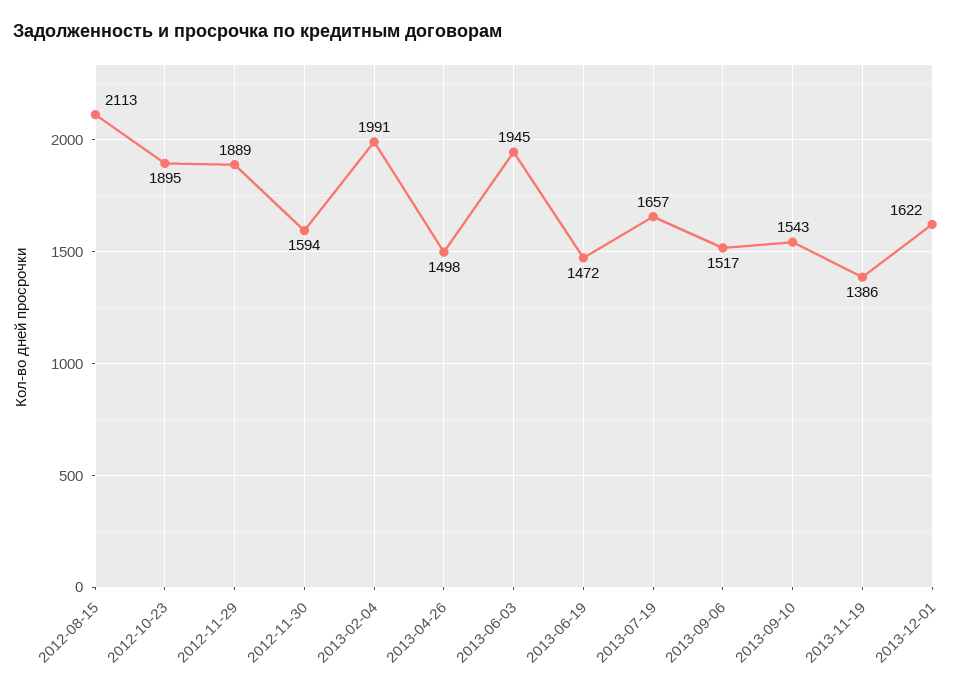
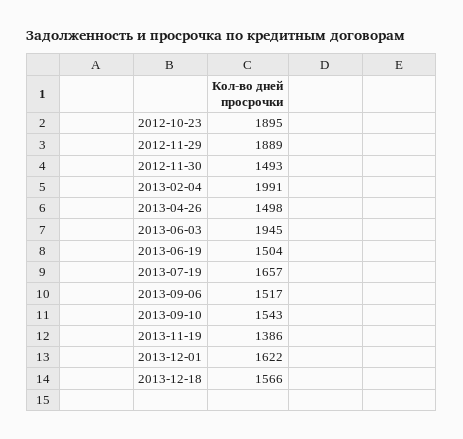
2012-08-15: 2113 -> none
2012-11-30: 1594 -> 1493
2013-06-19: 1472 -> 1504
2013-12-18: none -> 1566

